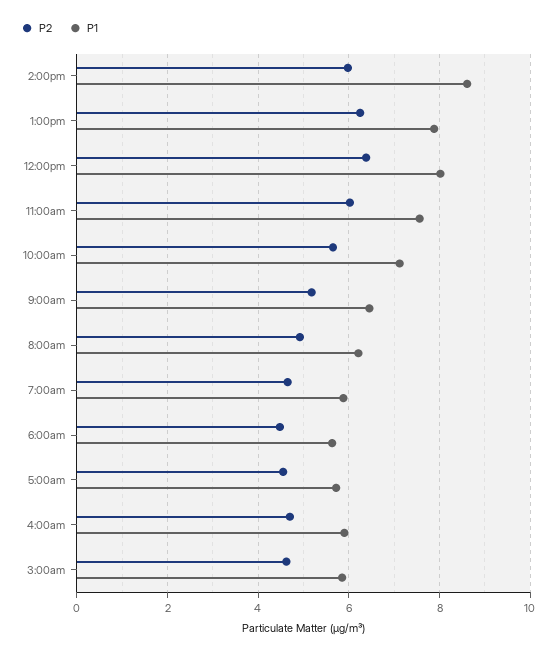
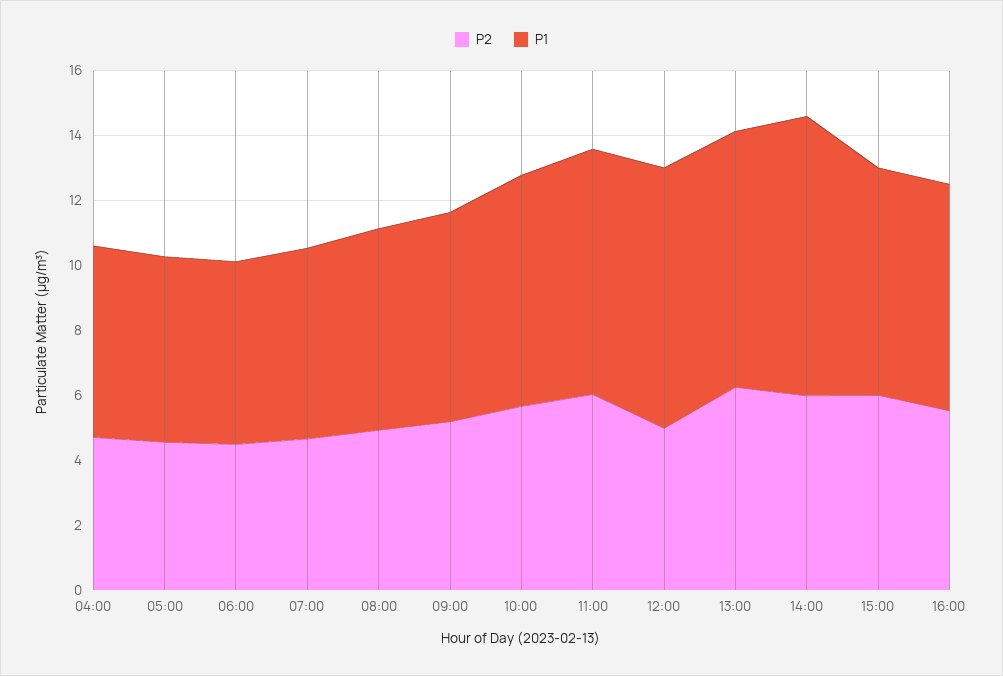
P2, 12:00pm: 6.4 -> 5
P2, 3:00am: 4.6 -> none
P1, 3:00am: 5.8 -> none
P2, 15:00: none -> 6
P1, 15:00: none -> 7
P2, 16:00: none -> 5.5
P1, 16:00: none -> 7

